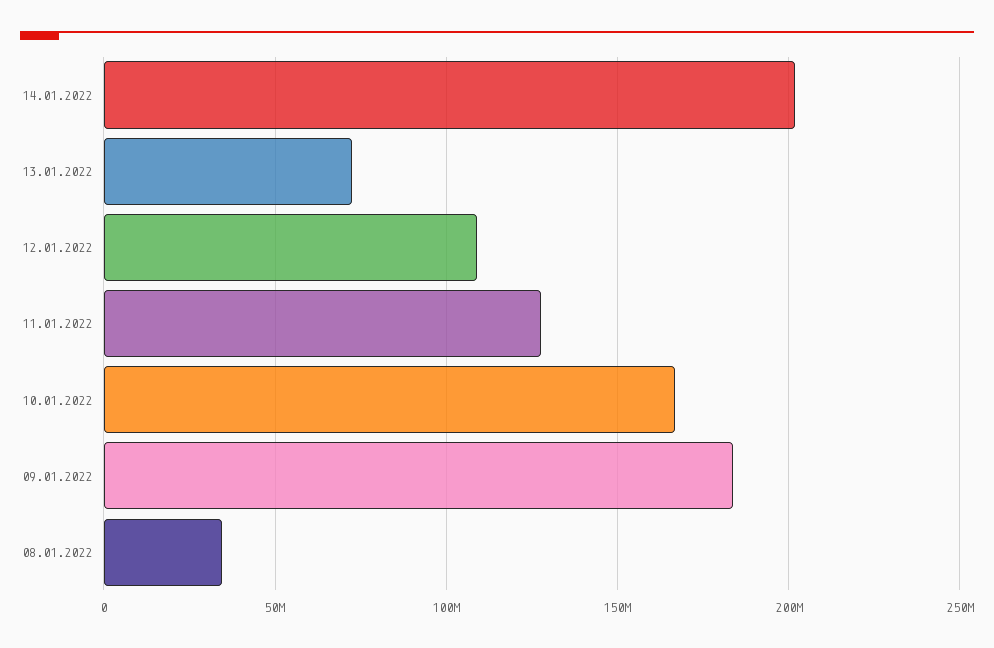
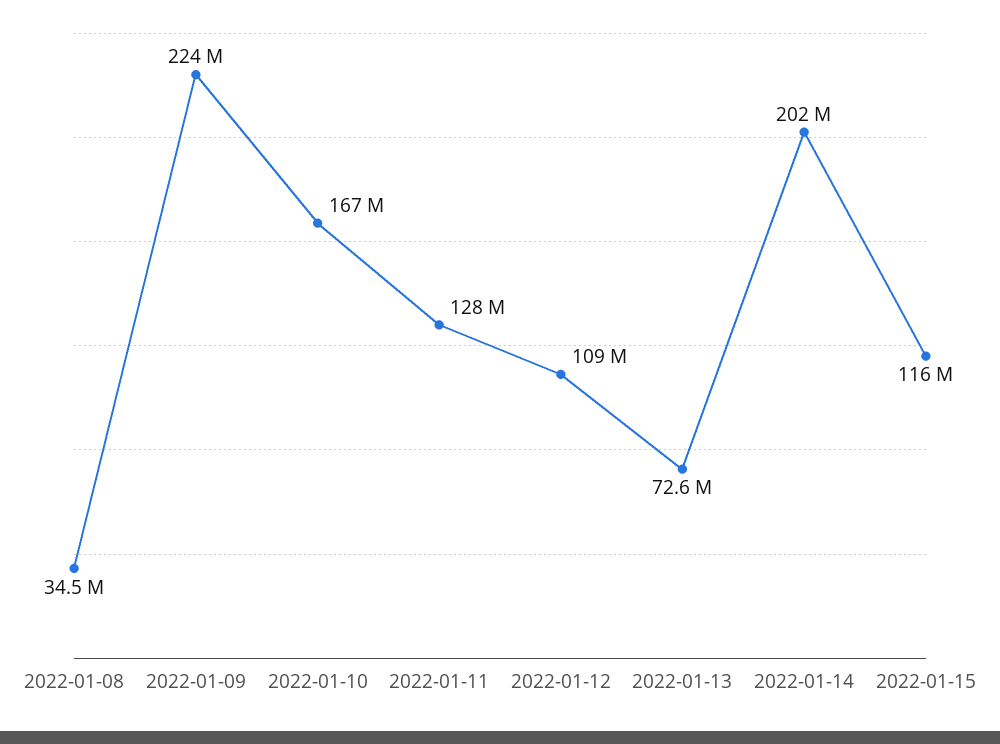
09.01.2022: 185000000 -> 224000000
2022-01-15: none -> 116000000

